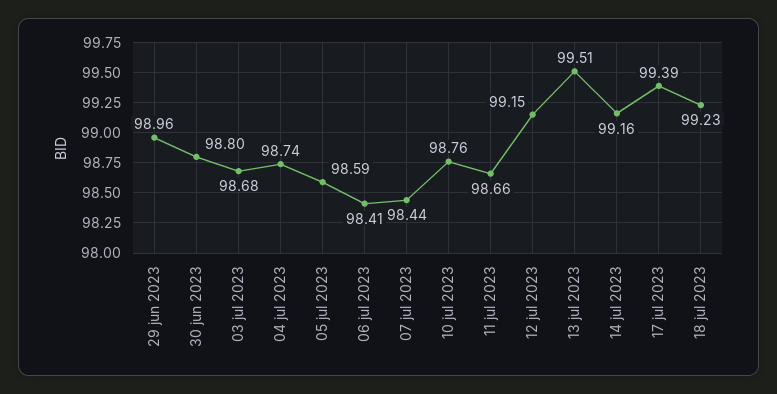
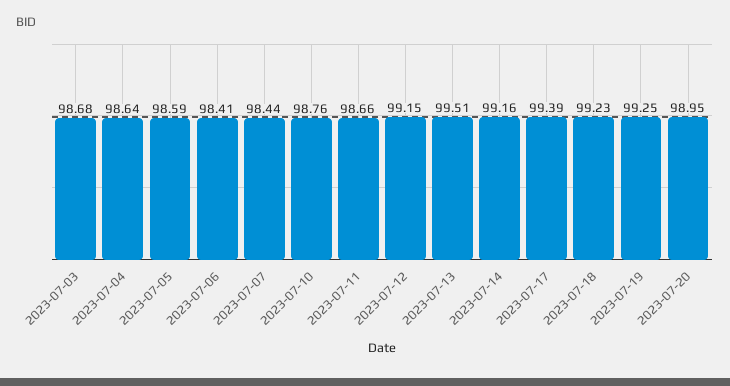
29 jun 2023: 98.96 -> none
30 jun 2023: 98.8 -> none
04 jul 2023: 98.74 -> 98.64
2023-07-19: none -> 99.25
2023-07-20: none -> 98.95

